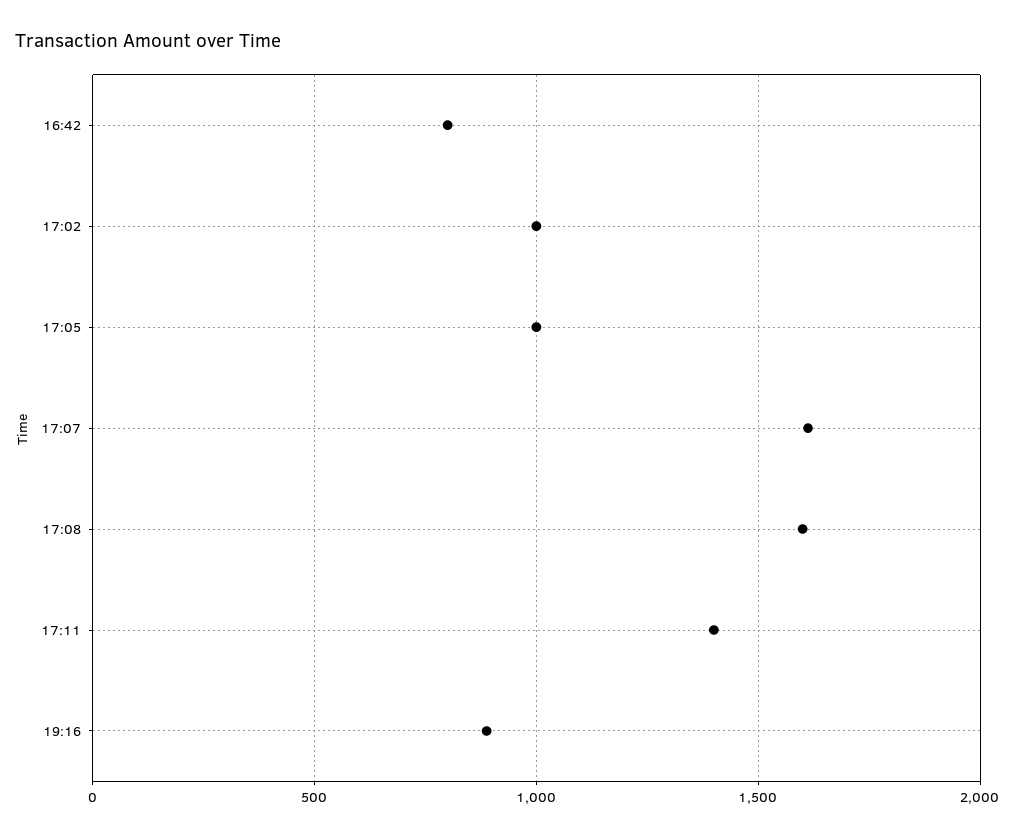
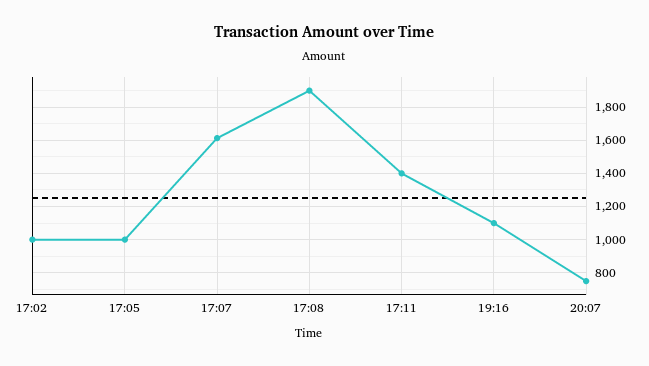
16:42: 800 -> none
17:08: 1600 -> 1900
19:16: 900 -> 1100
20:07: none -> 750

